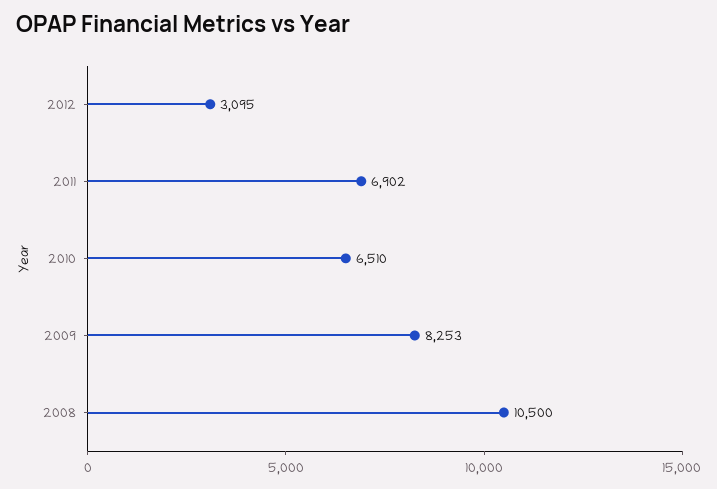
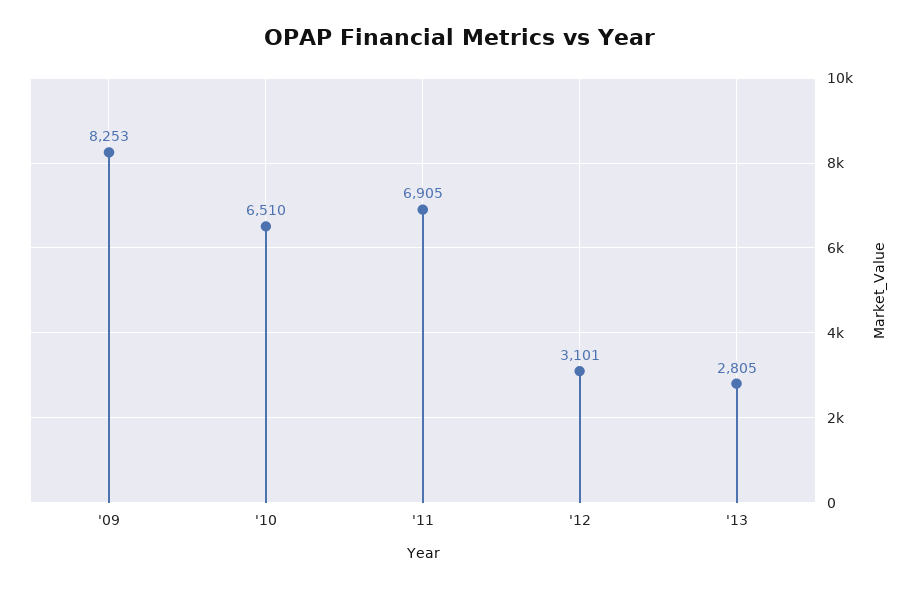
2012: 3095 -> 3101
2011: 6902 -> 6905
2008: 10500 -> none
'13: none -> 2805

